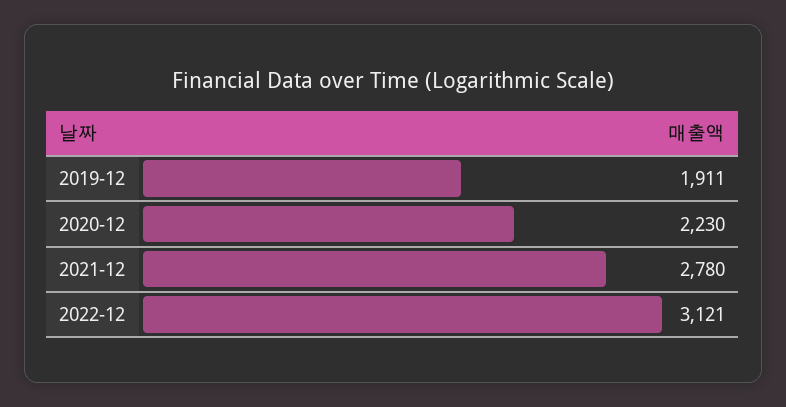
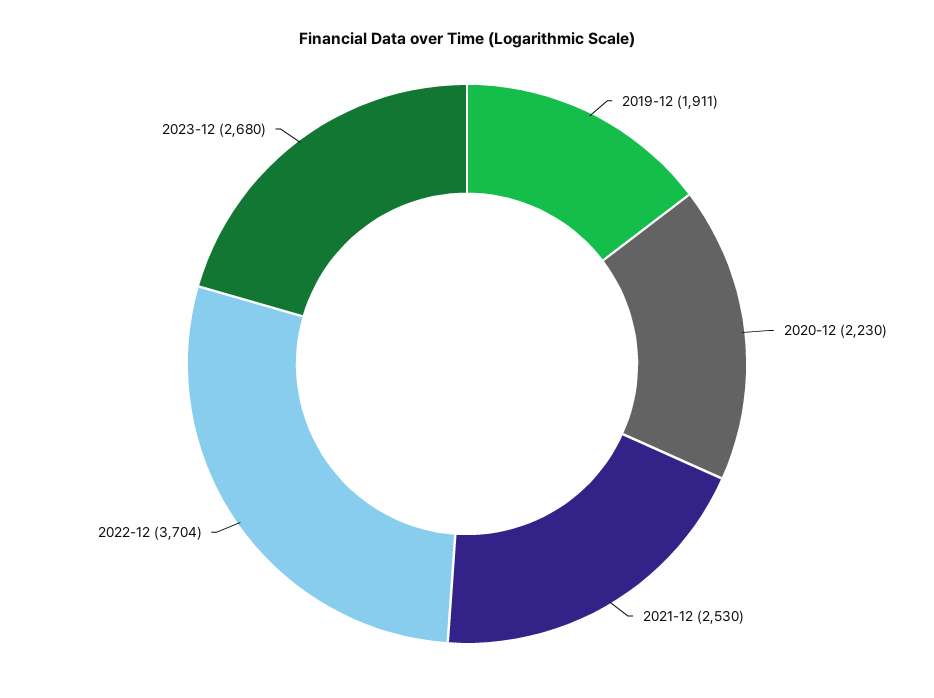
2021-12: 2780 -> 2530
2022-12: 3121 -> 3704
2023-12: none -> 2680

